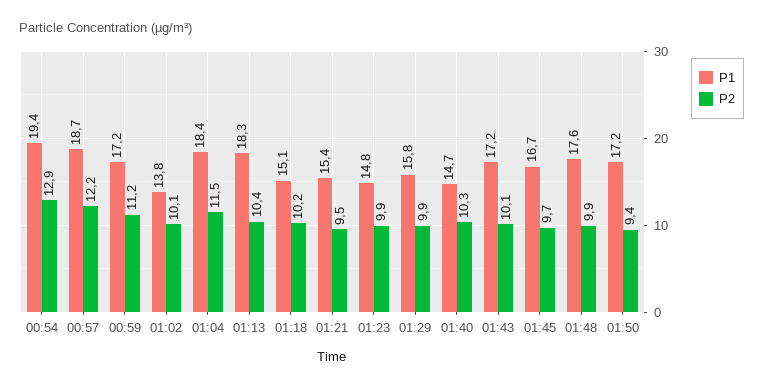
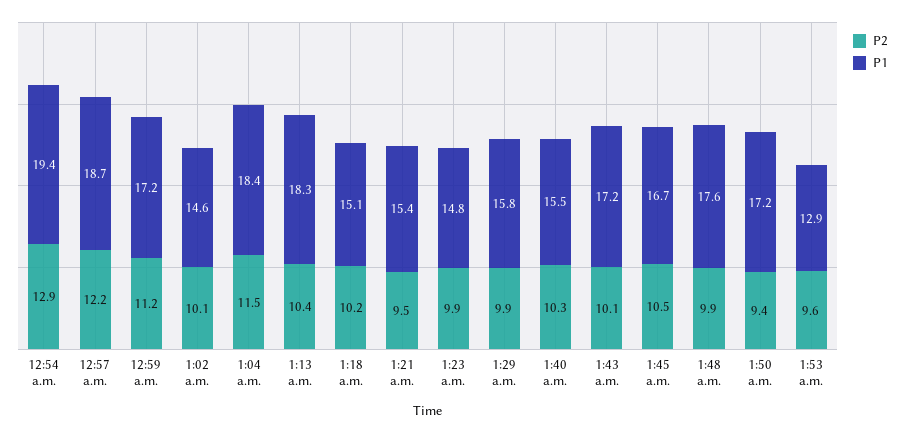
P1, 01:02: 13.8 -> 14.6
P1, 01:40: 14.7 -> 15.5
P2, 01:45: 9.7 -> 10.5
P2, 1:53 a.m.: none -> 9.6
P1, 1:53 a.m.: none -> 12.9

